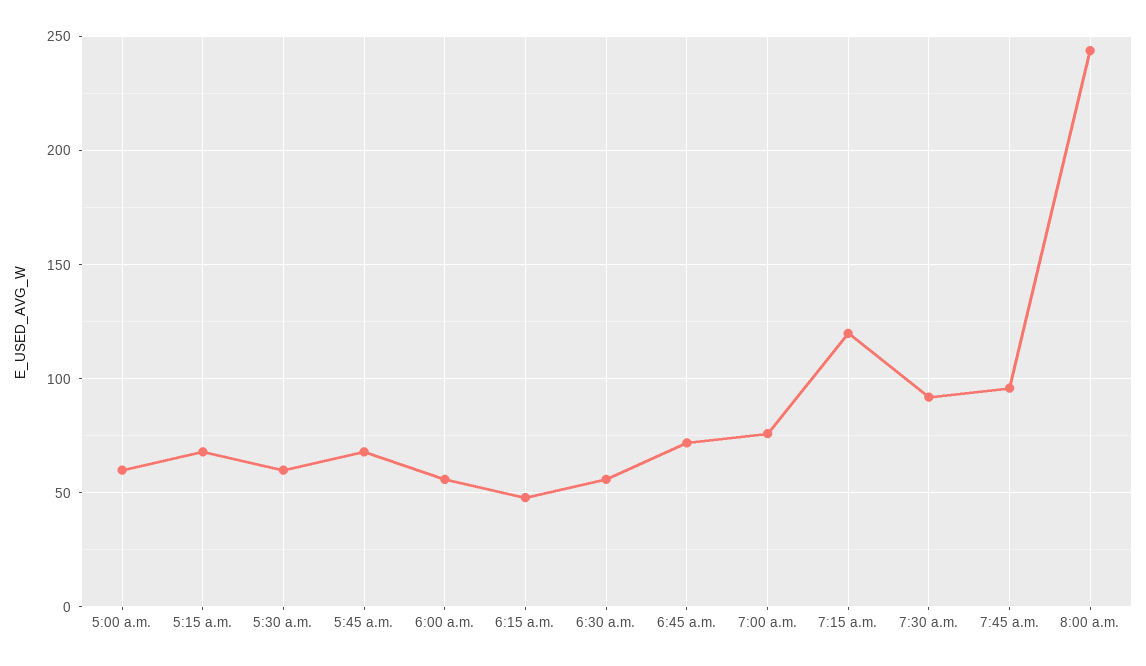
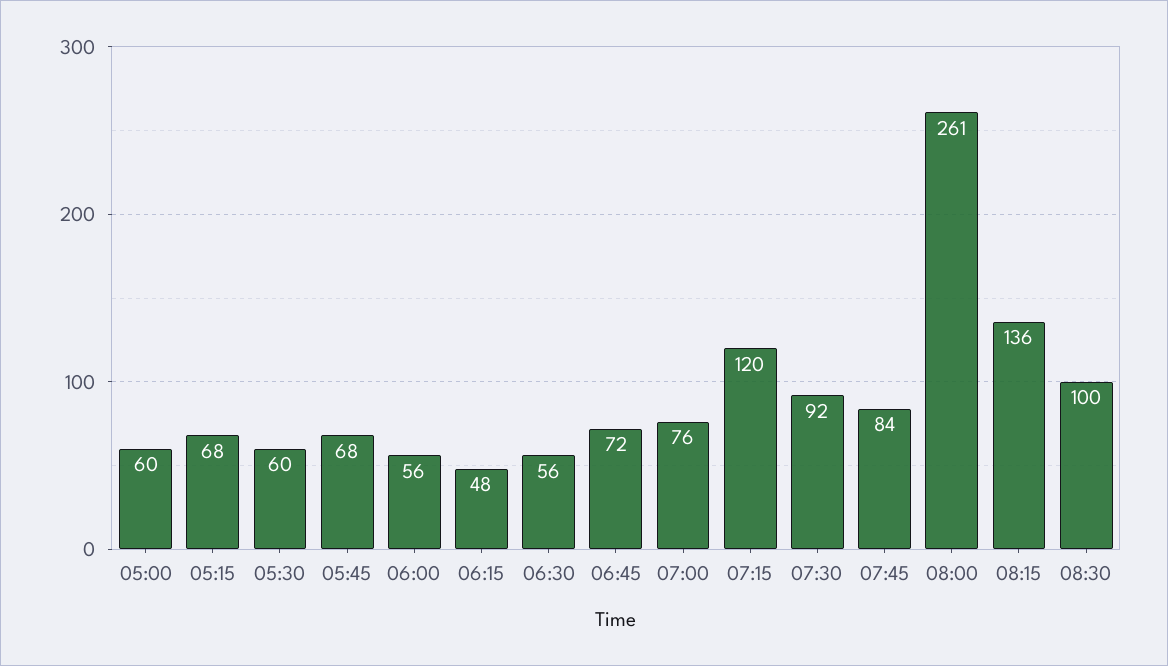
7:45 a.m.: 95 -> 84
8:00 a.m.: 245 -> 261
08:15: none -> 136
08:30: none -> 100

